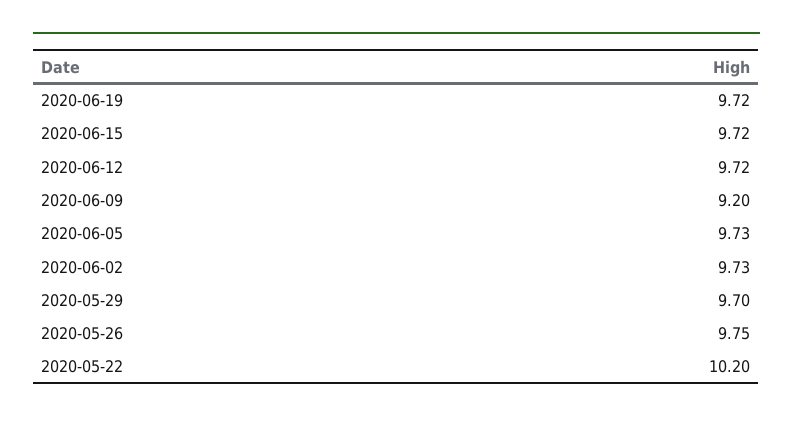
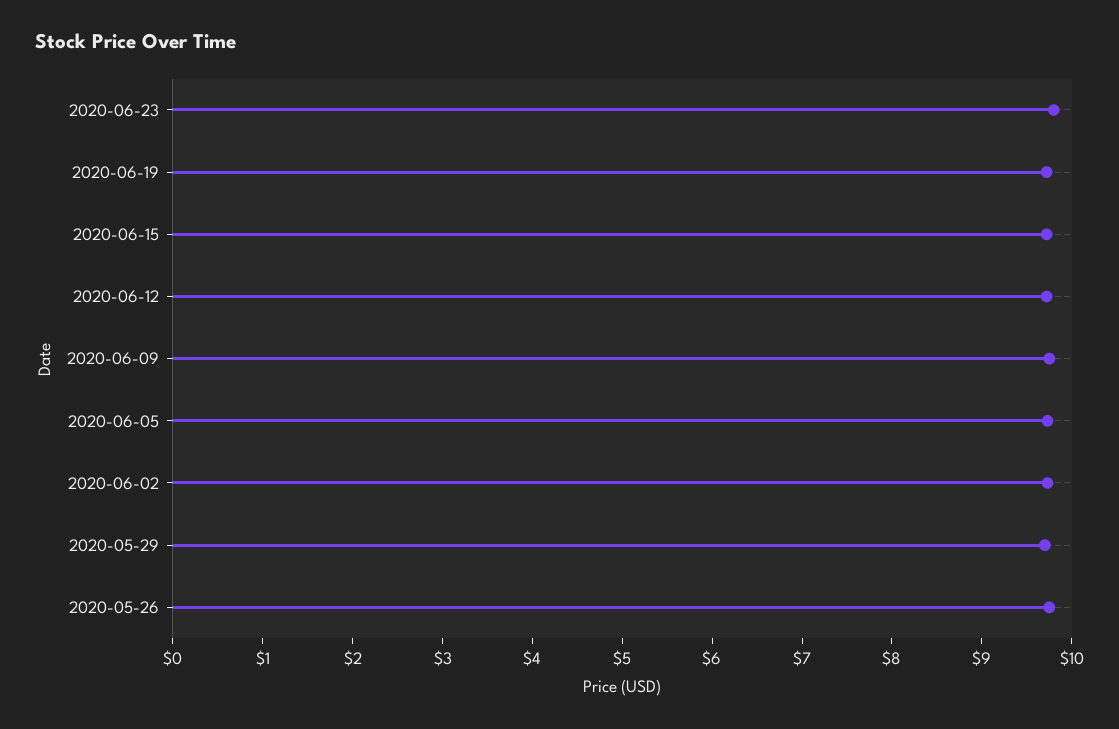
2020-06-09: 9.2 -> 9.8
2020-05-22: 10.2 -> none
2020-06-23: none -> 9.8

